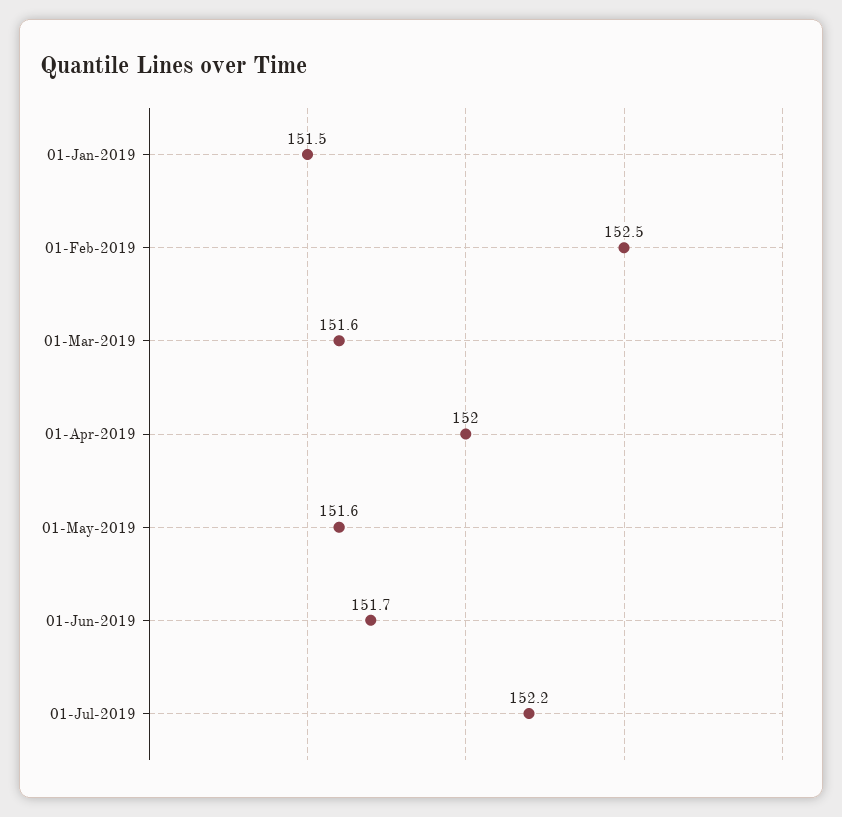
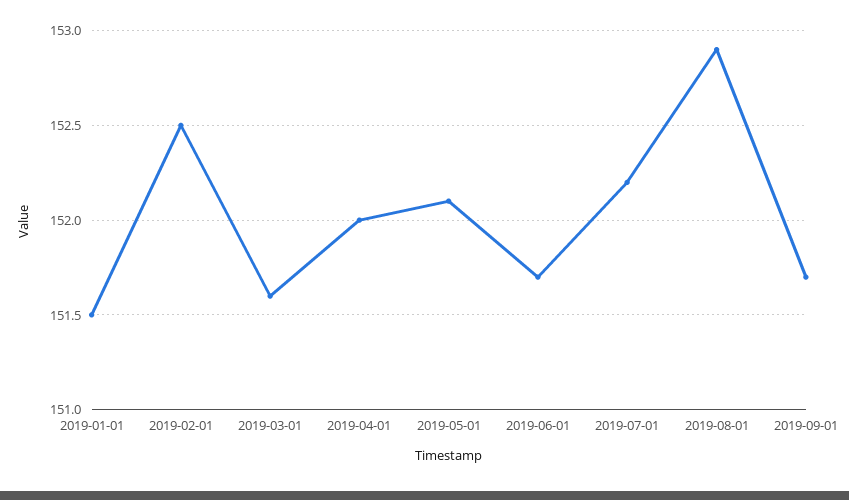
01-May-2019: 151.6 -> 152.1
2019-08-01: none -> 152.9
2019-09-01: none -> 151.7

